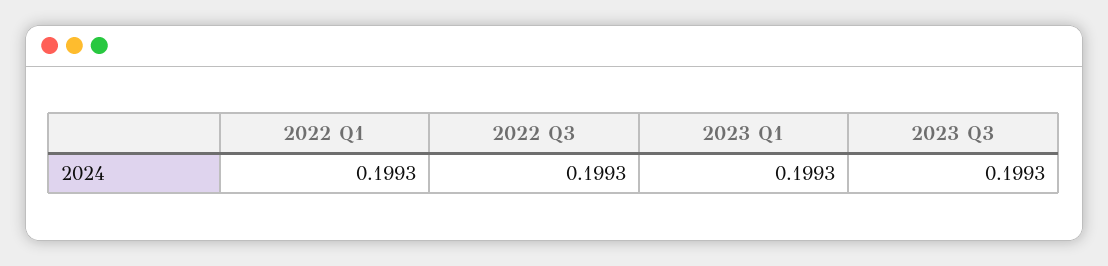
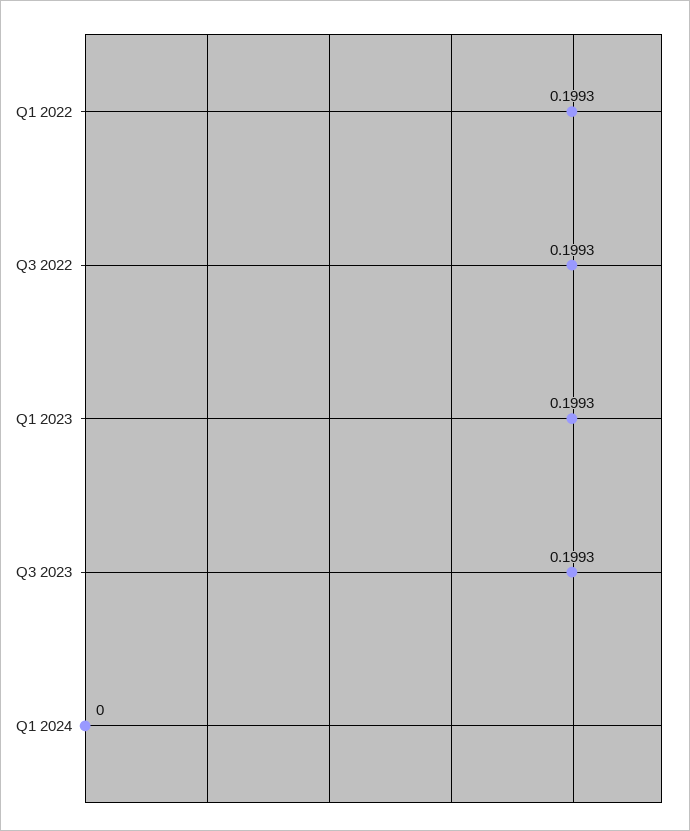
Q1 2024: none -> 0

